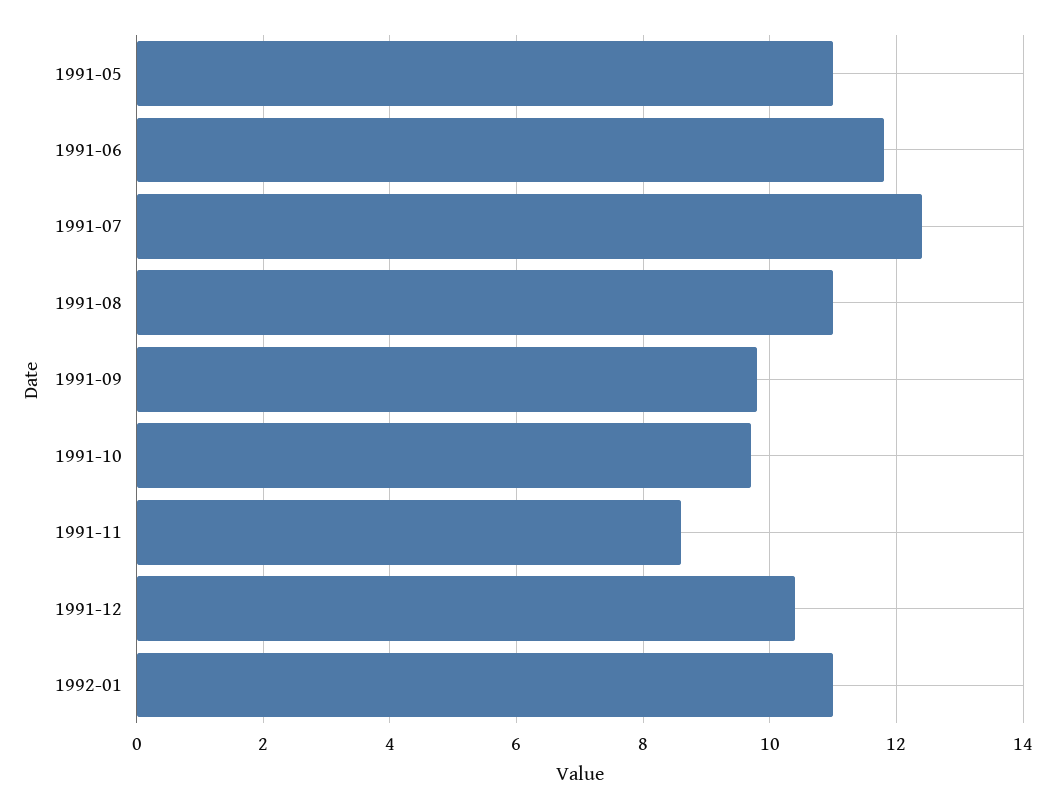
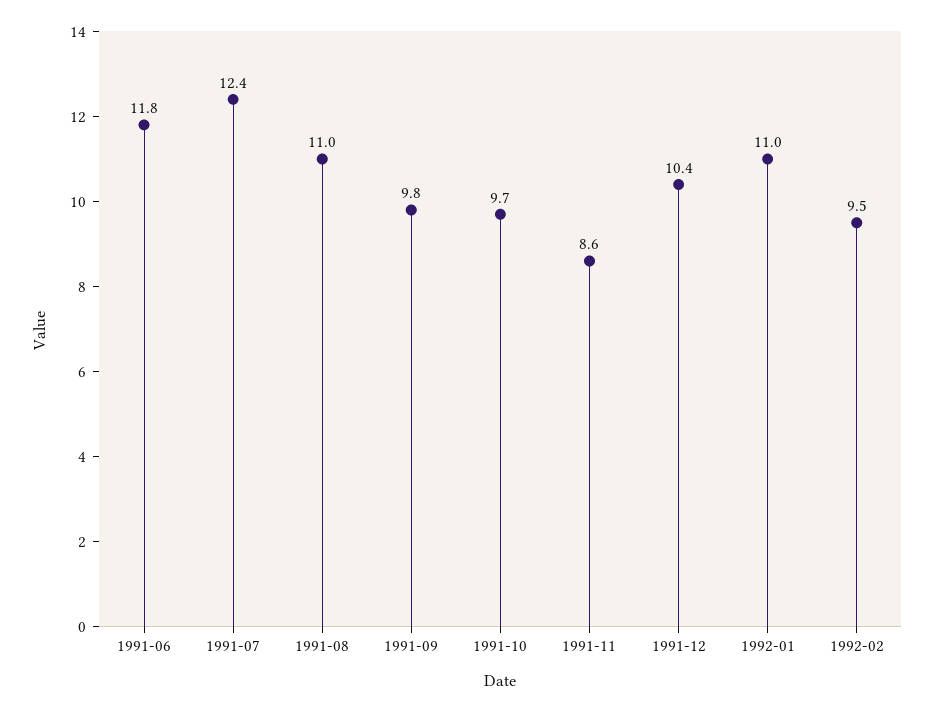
1991-05: 11 -> none
1992-02: none -> 9.5

